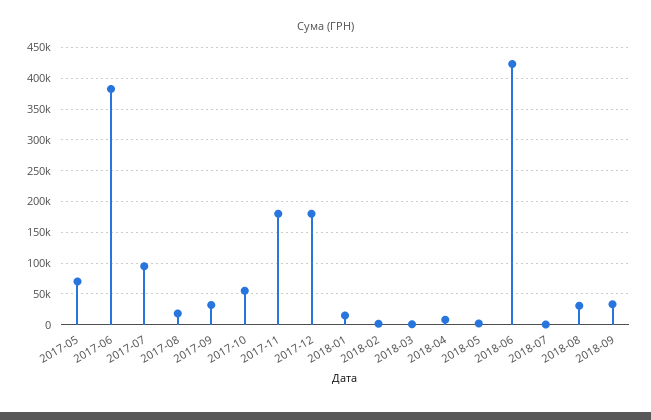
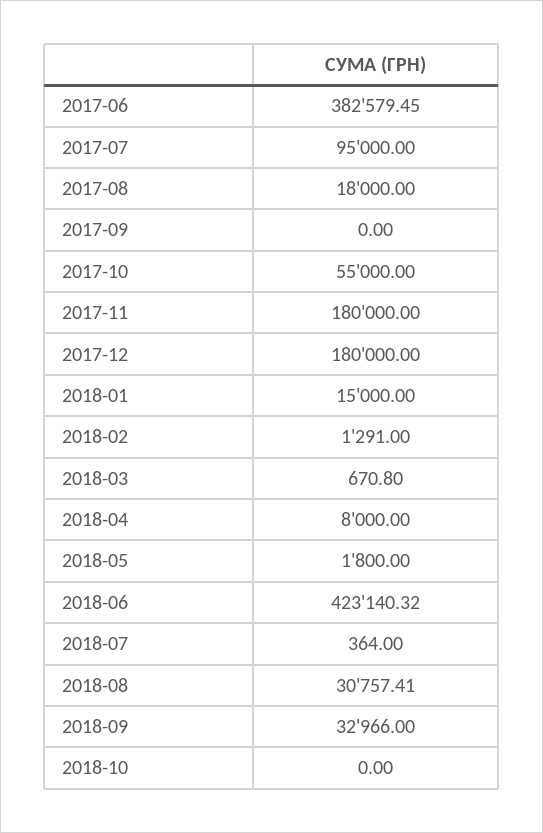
2017-05: 70000 -> none
2017-09: 30000 -> 0
2018-10: none -> 0

